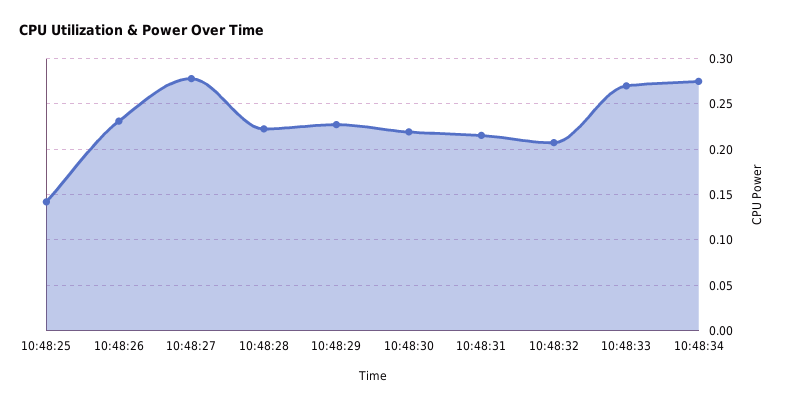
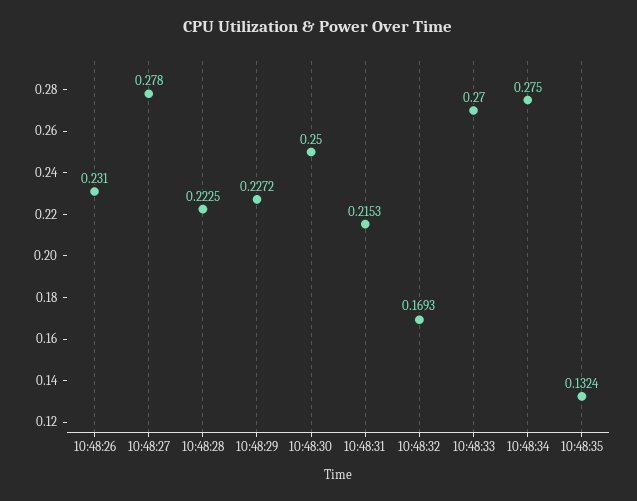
10:48:25: 0.14 -> none
10:48:30: 0.22 -> 0.25
10:48:32: 0.21 -> 0.1693
10:48:35: none -> 0.1324

